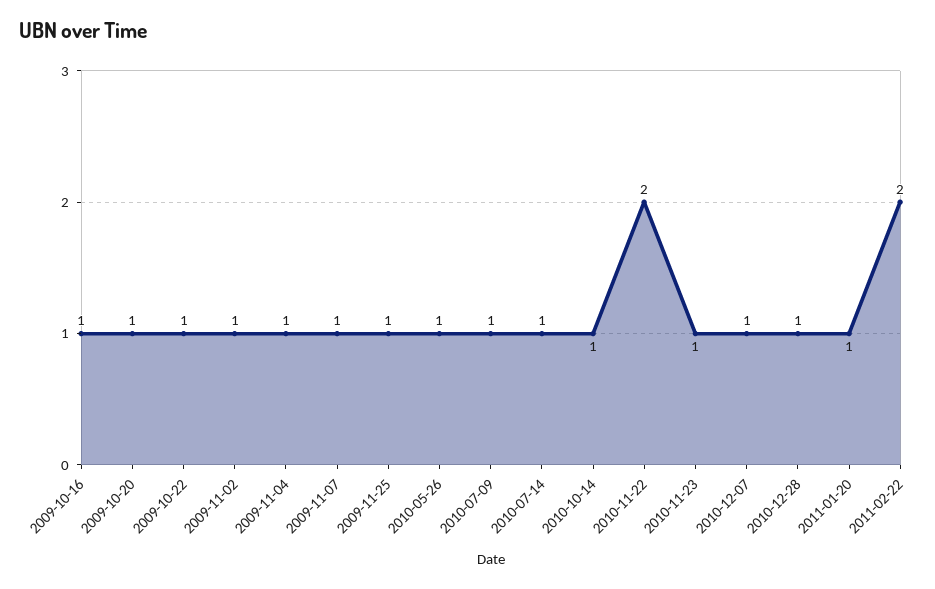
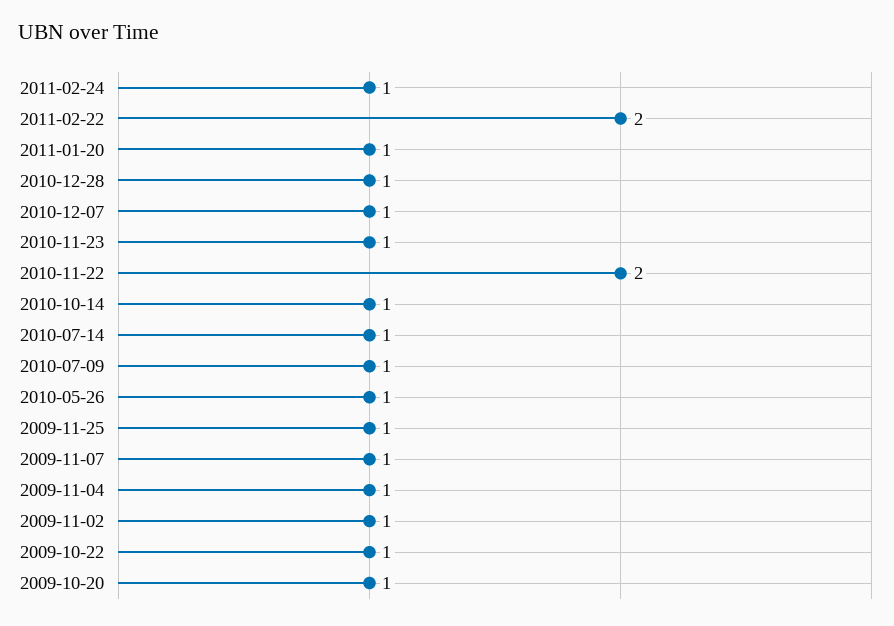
2009-10-16: 1 -> none
2011-02-24: none -> 1

